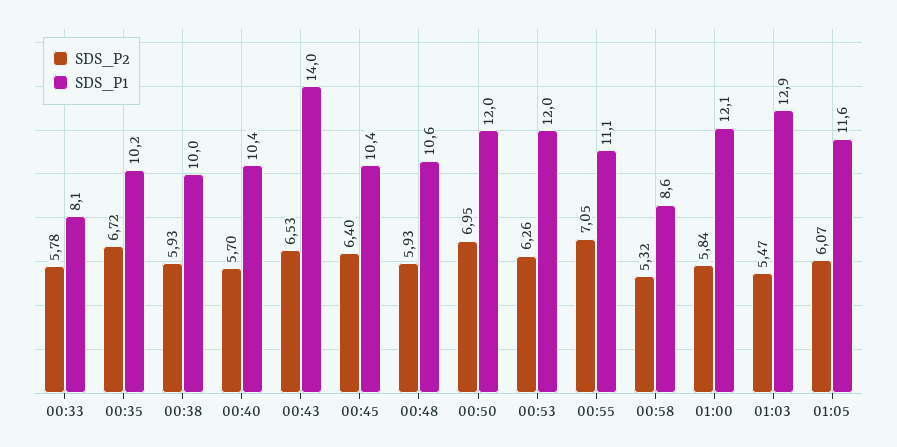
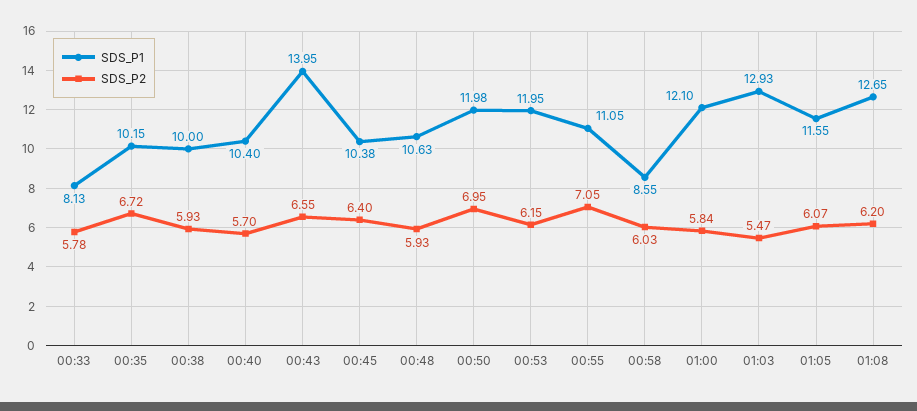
SDS_P2, 00:43: 6.53 -> 6.55
SDS_P2, 00:53: 6.26 -> 6.15
SDS_P2, 00:58: 5.32 -> 6.03
SDS_P1, 01:08: none -> 12.65
SDS_P2, 01:08: none -> 6.2

